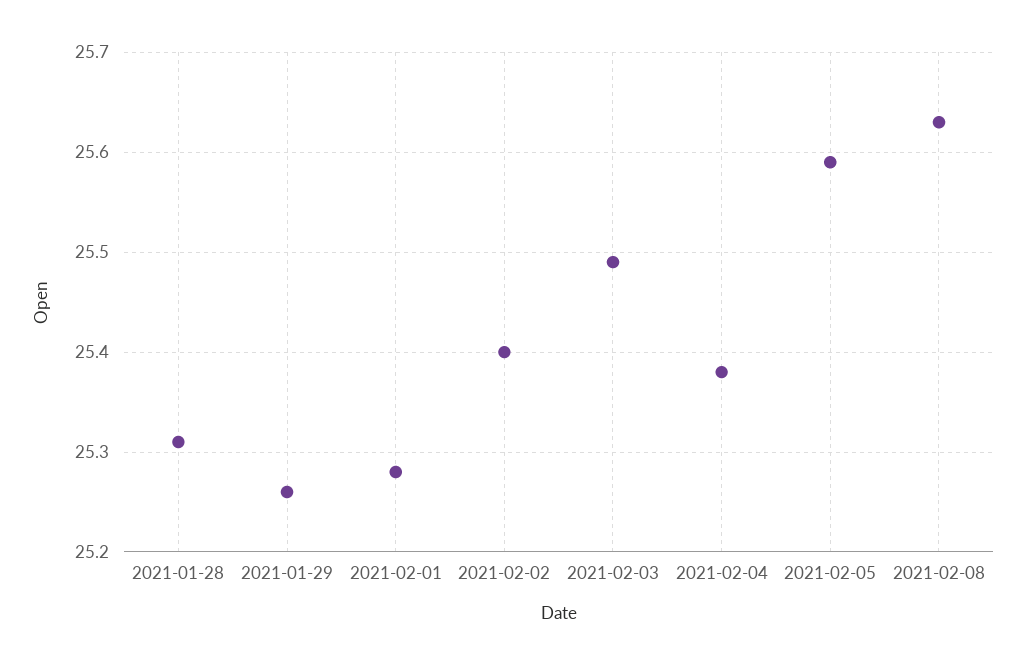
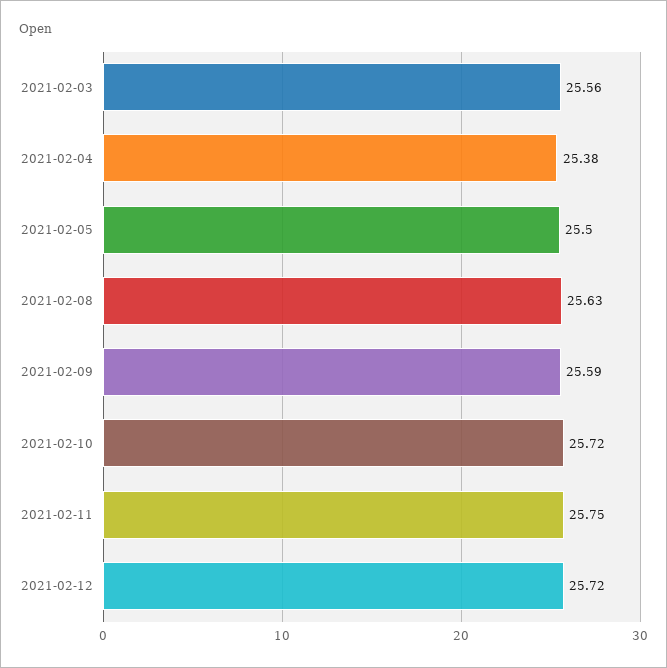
2021-01-28: 25.31 -> none
2021-01-29: 25.26 -> none
2021-02-01: 25.28 -> none
2021-02-02: 25.4 -> none
2021-02-03: 25.49 -> 25.56
2021-02-05: 25.59 -> 25.5
2021-02-09: none -> 25.59
2021-02-10: none -> 25.72
2021-02-11: none -> 25.75
2021-02-12: none -> 25.72

